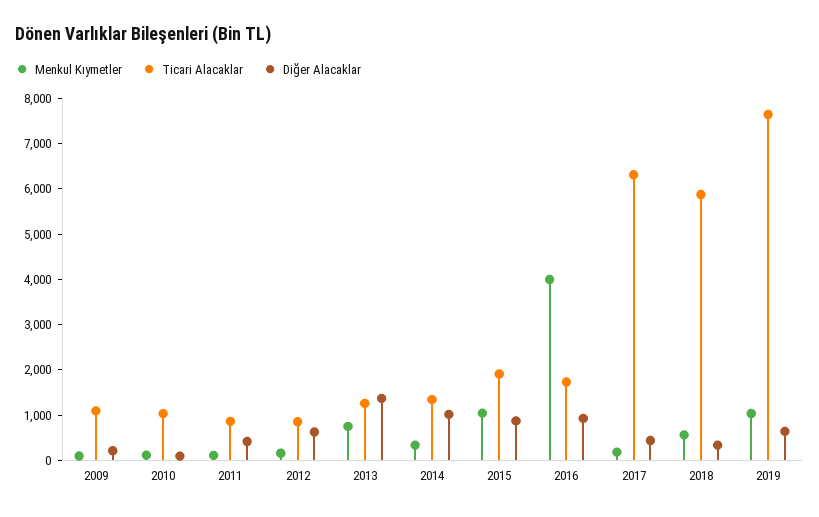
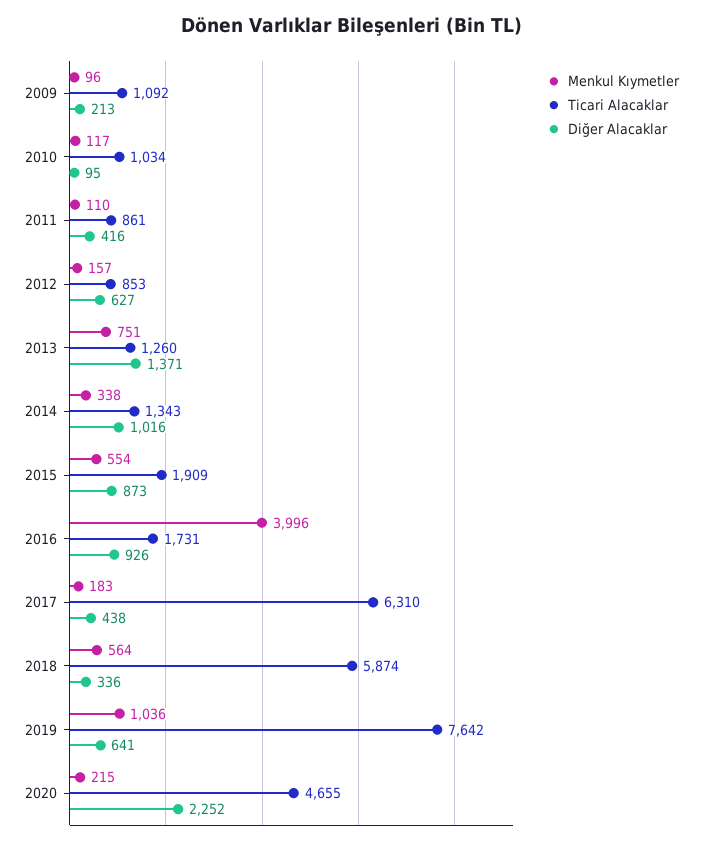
Menkul Kıymetler, 2015: 1000 -> 554
Menkul Kıymetler, 2020: none -> 215
Ticari Alacaklar, 2020: none -> 4655
Diğer Alacaklar, 2020: none -> 2252

